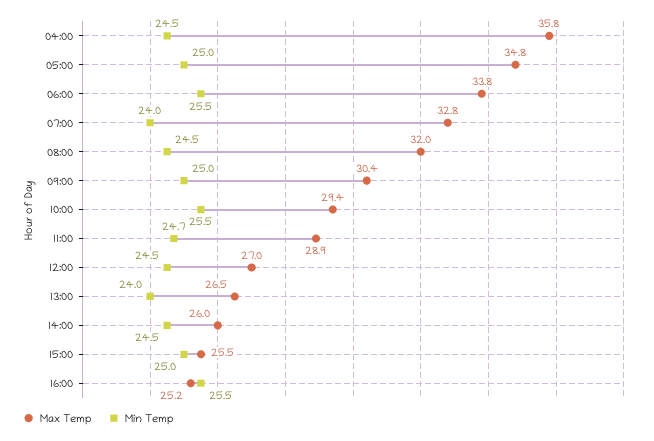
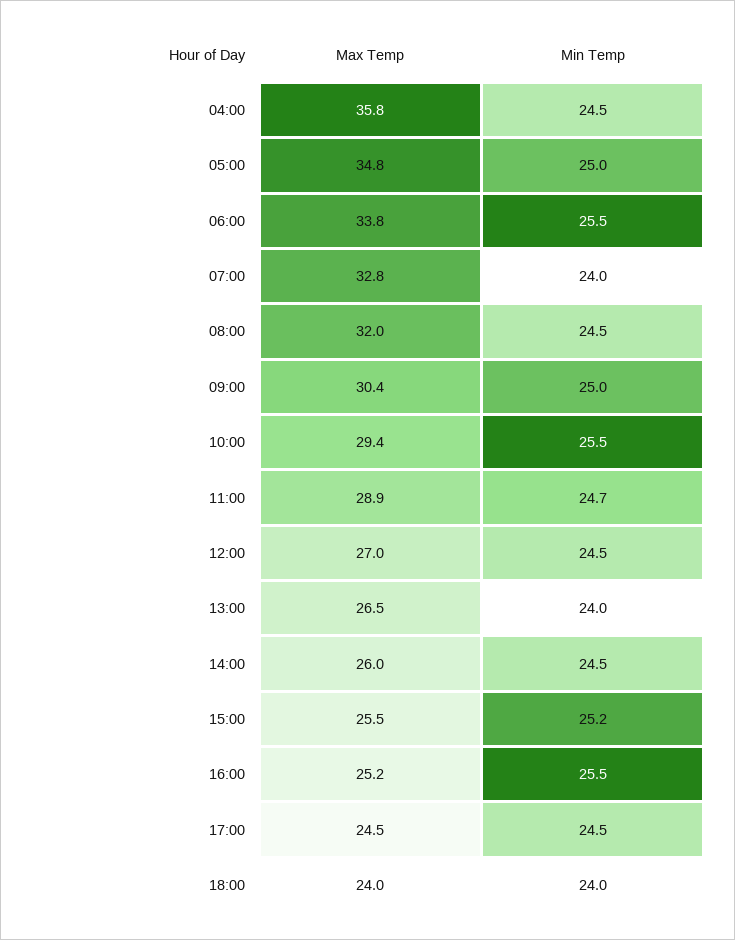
Min Temp, 15:00: 25 -> 25.2
Max Temp, 17:00: none -> 24.5
Min Temp, 17:00: none -> 24.5
Max Temp, 18:00: none -> 24
Min Temp, 18:00: none -> 24

